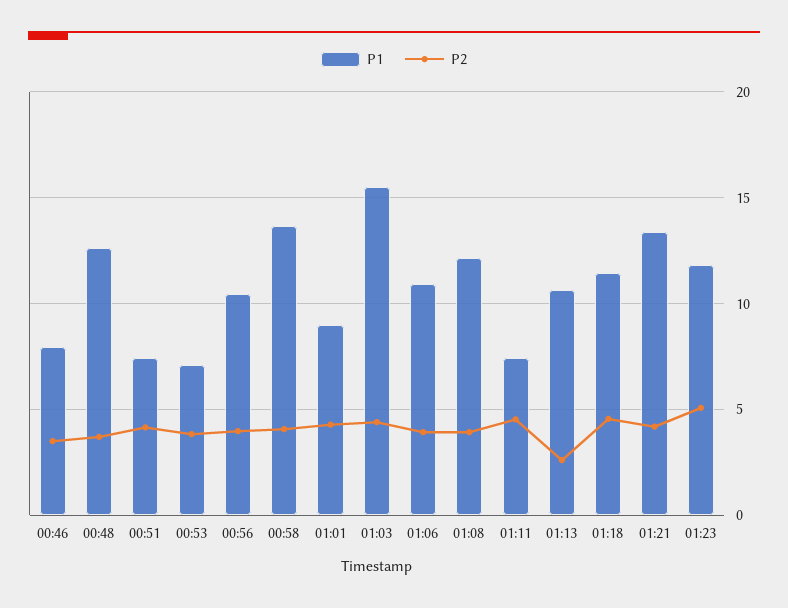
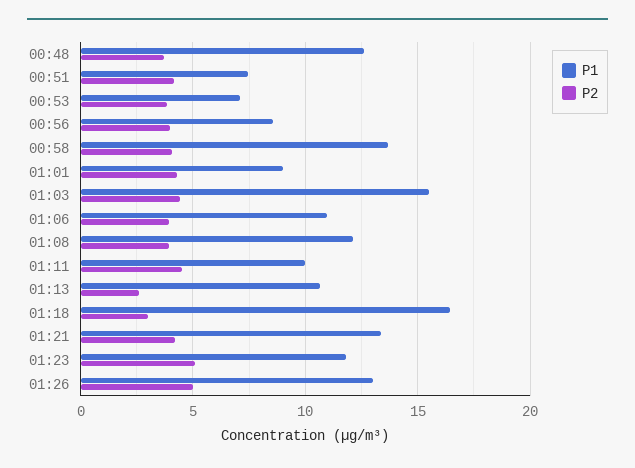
P1, 00:46: 8 -> none
P2, 00:46: 3.5 -> none
P1, 00:56: 10.5 -> 8.5
P1, 01:11: 7.5 -> 10
P1, 01:18: 11.5 -> 16.5
P2, 01:18: 4.5 -> 3
P1, 01:26: none -> 13
P2, 01:26: none -> 5

